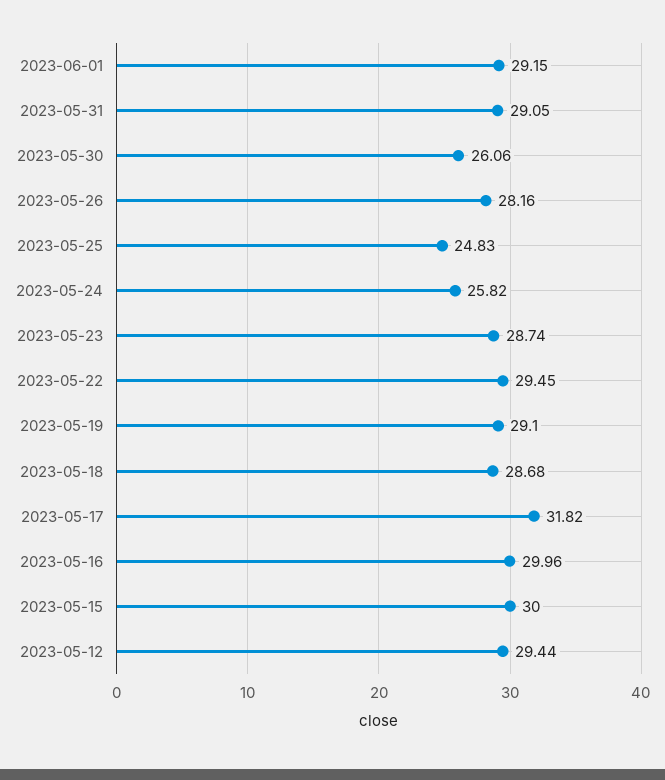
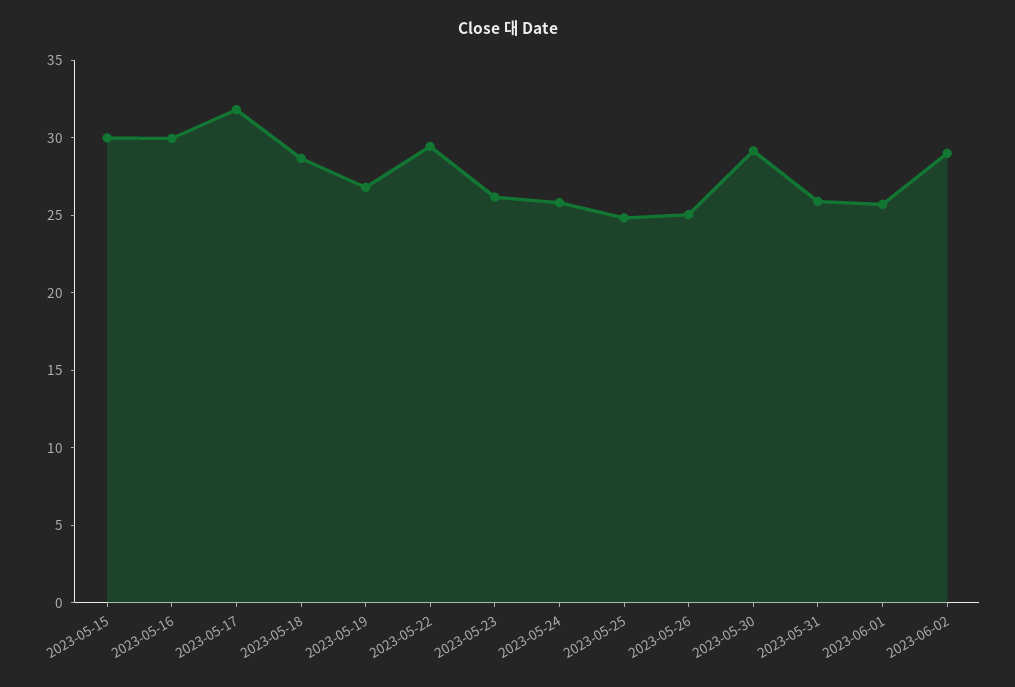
2023-06-01: 29.15 -> 26
2023-05-31: 29.05 -> 26
2023-05-30: 26.06 -> 29
2023-05-26: 28.16 -> 25
2023-05-23: 28.74 -> 26
2023-05-19: 29.1 -> 27
2023-05-12: 29.44 -> none
2023-06-02: none -> 29

